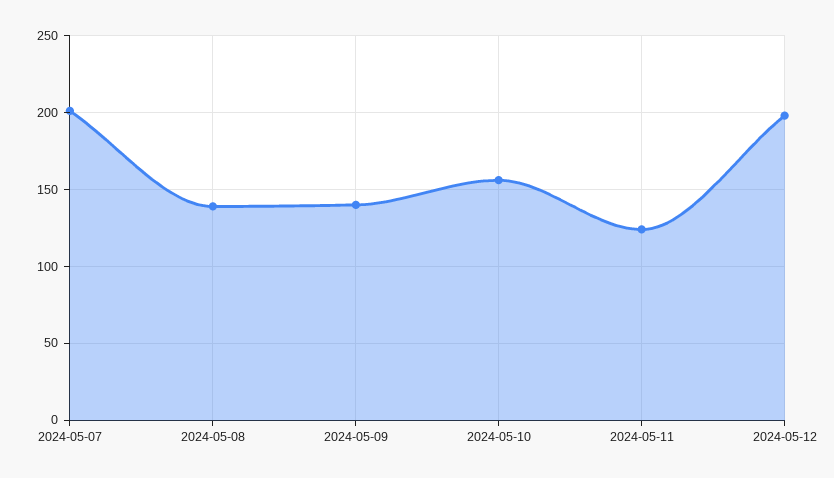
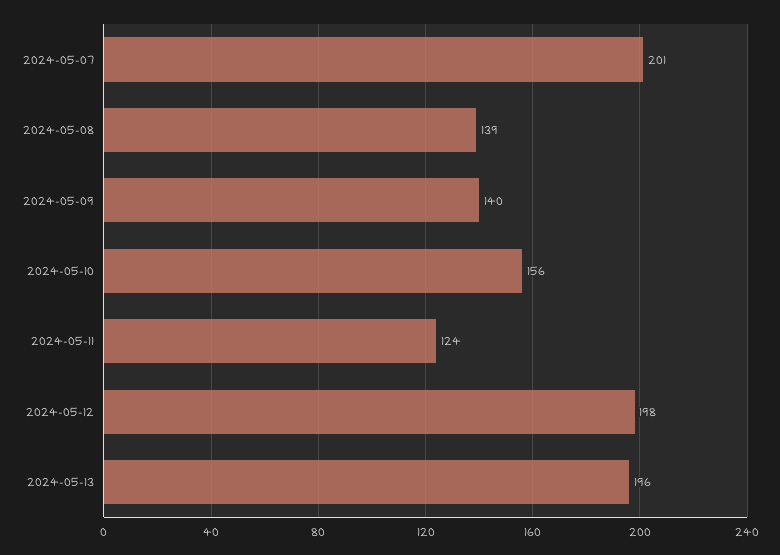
2024-05-13: none -> 196

